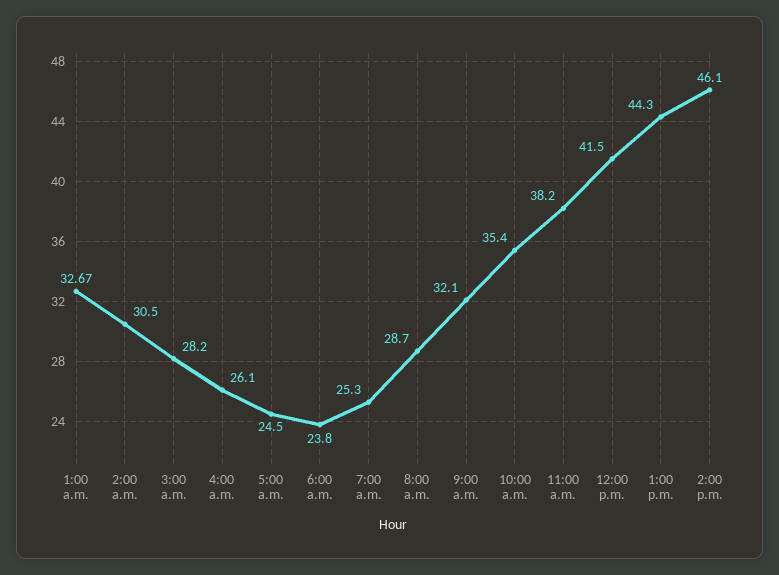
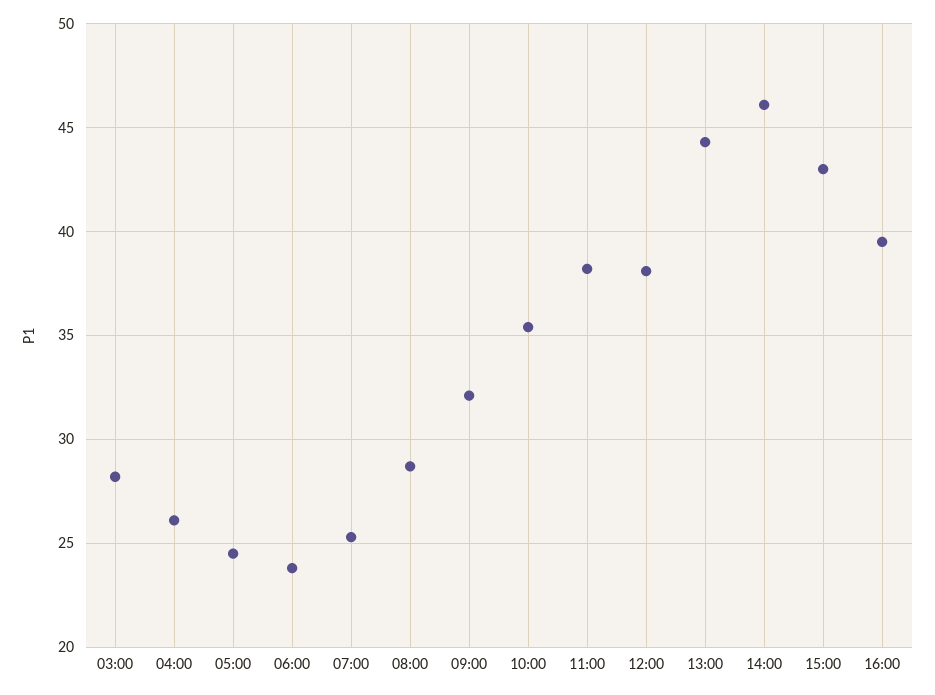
1:00 a.m.: 32.67 -> none
2:00 a.m.: 30.5 -> none
12:00 p.m.: 41.5 -> 38
15:00: none -> 43
16:00: none -> 39.5

